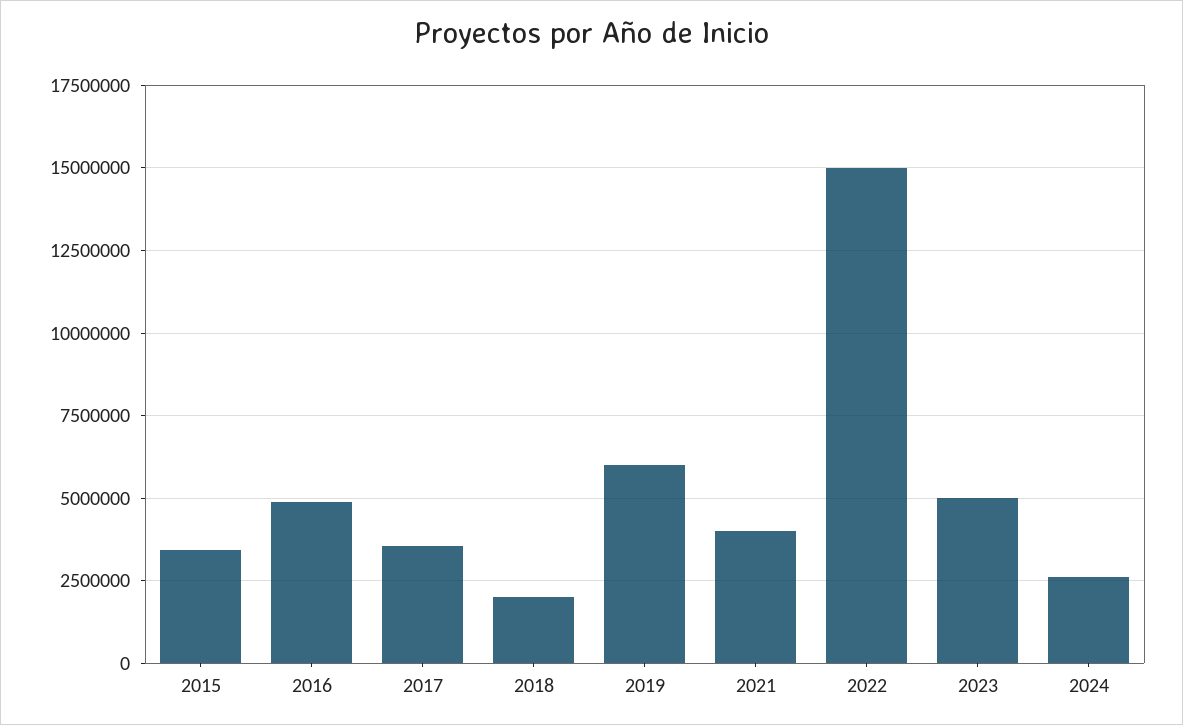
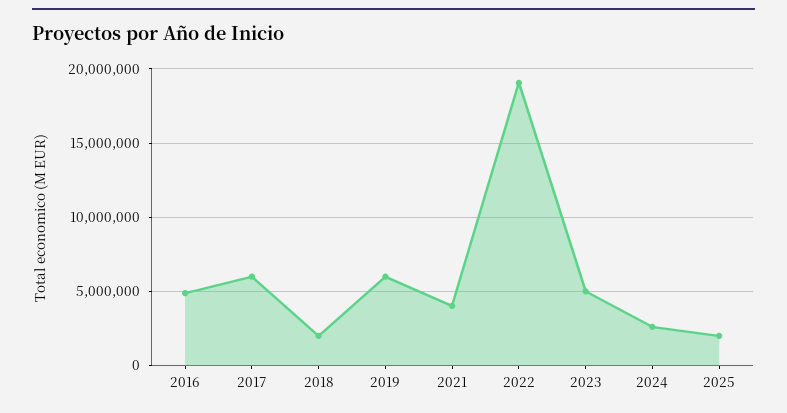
2015: 3500000 -> none
2017: 3500000 -> 6000000
2022: 15000000 -> 19000000
2025: none -> 2000000

